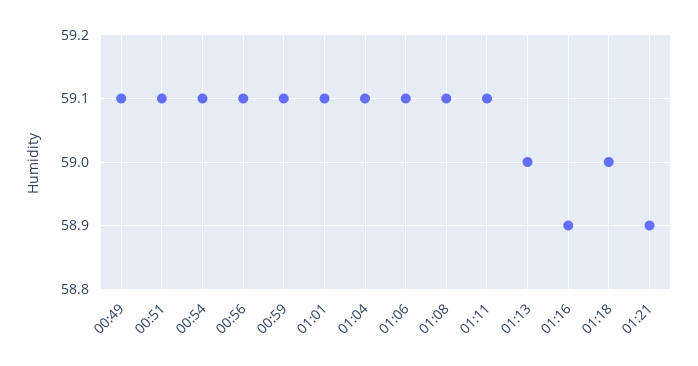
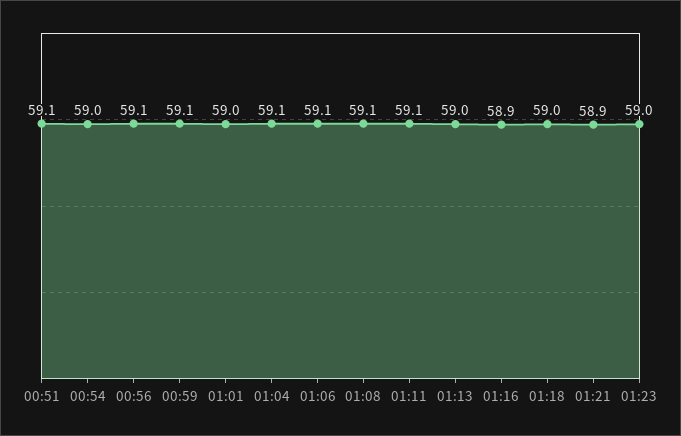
00:49: 59.1 -> none
00:54: 59.1 -> 59
01:01: 59.1 -> 59
01:23: none -> 59

